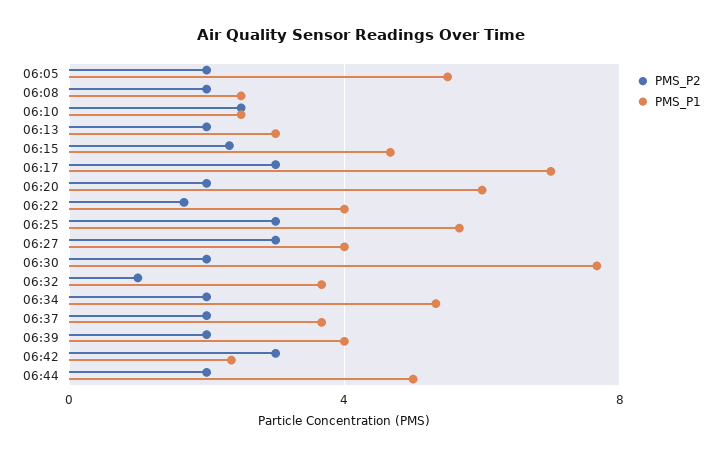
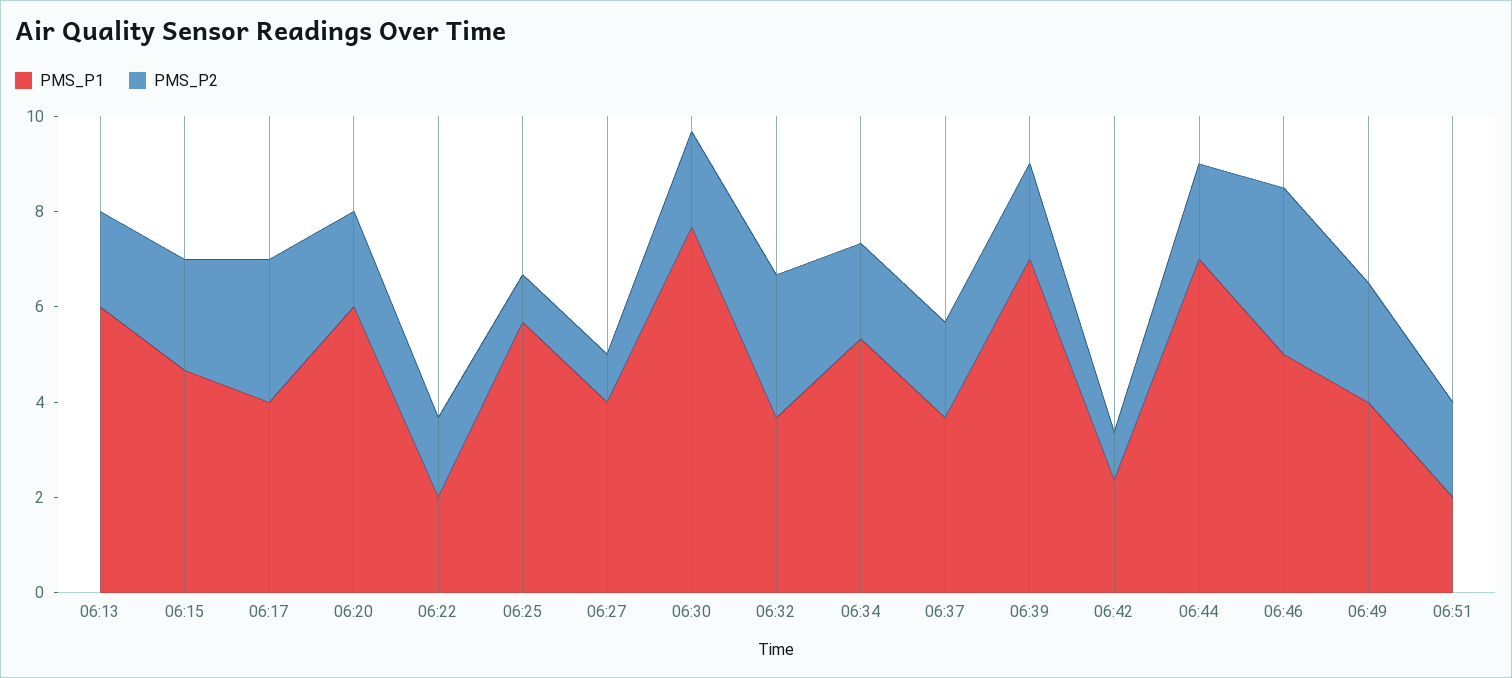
PMS_P2, 06:05: 2 -> none
PMS_P1, 06:05: 5.5 -> none
PMS_P2, 06:08: 2 -> none
PMS_P1, 06:08: 2.5 -> none
PMS_P2, 06:10: 2.5 -> none
PMS_P1, 06:10: 2.5 -> none
PMS_P1, 06:13: 3 -> 6
PMS_P1, 06:17: 7 -> 4
PMS_P1, 06:22: 4 -> 2
PMS_P2, 06:25: 3 -> 1
PMS_P2, 06:27: 3 -> 1
PMS_P2, 06:32: 1 -> 3
PMS_P1, 06:39: 4 -> 7
PMS_P2, 06:42: 3 -> 1
PMS_P1, 06:44: 5 -> 7
PMS_P1, 06:46: none -> 5
PMS_P2, 06:46: none -> 3.5
PMS_P1, 06:49: none -> 4
PMS_P2, 06:49: none -> 2.5
PMS_P1, 06:51: none -> 2
PMS_P2, 06:51: none -> 2

